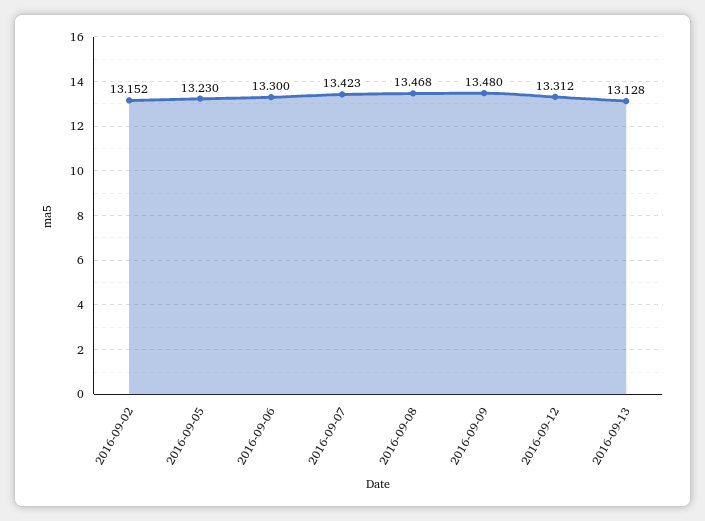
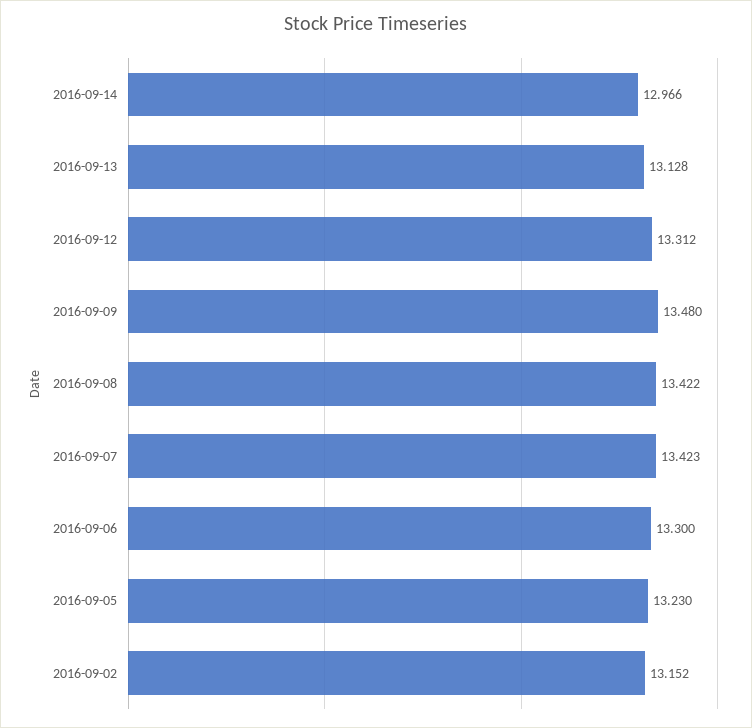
2016-09-08: 13.468 -> 13.422
2016-09-14: none -> 12.966

